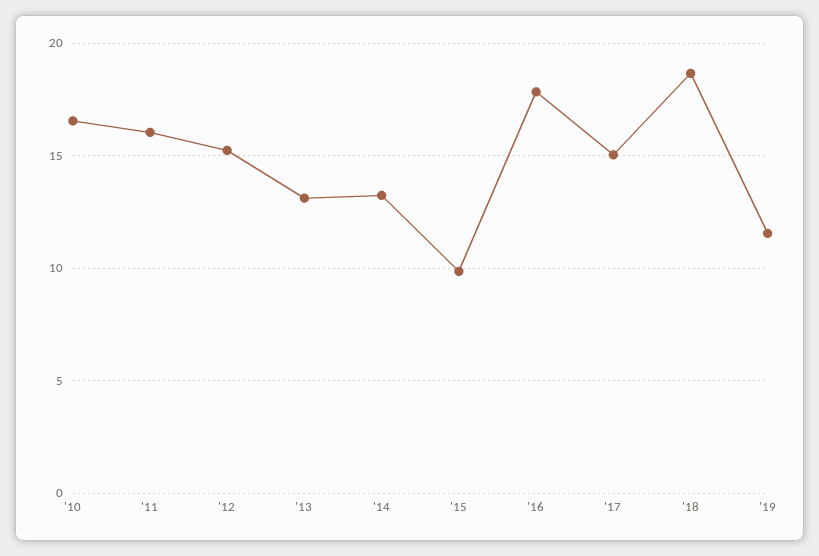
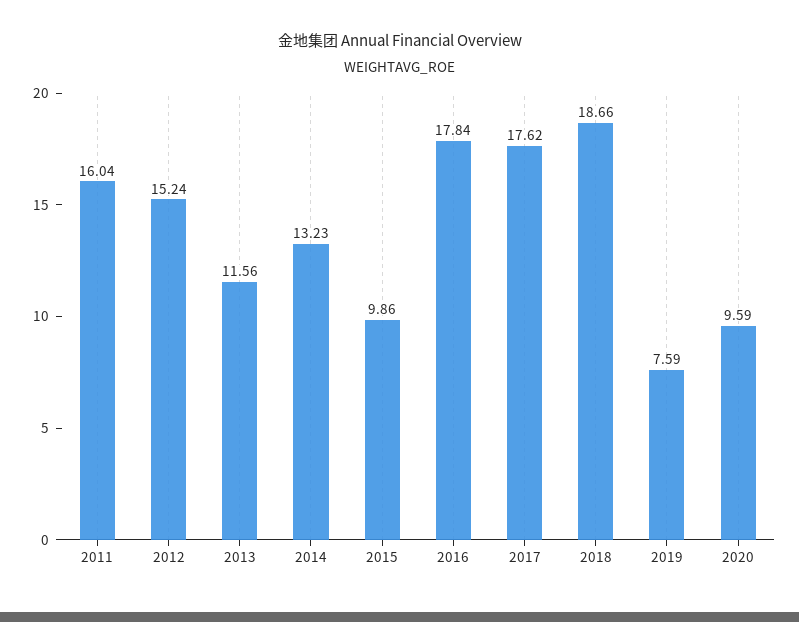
'10: 16.5 -> none
'13: 13 -> 11.56
'17: 15 -> 17.62
'19: 11.5 -> 7.59
2020: none -> 9.59

